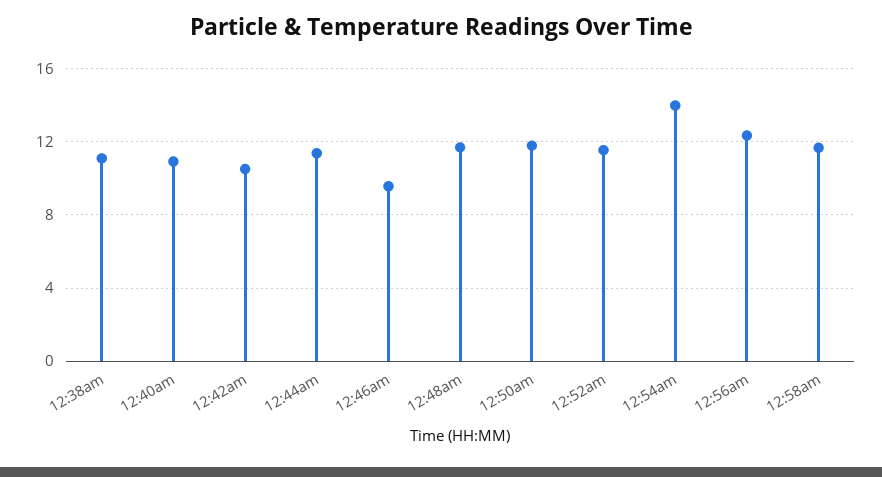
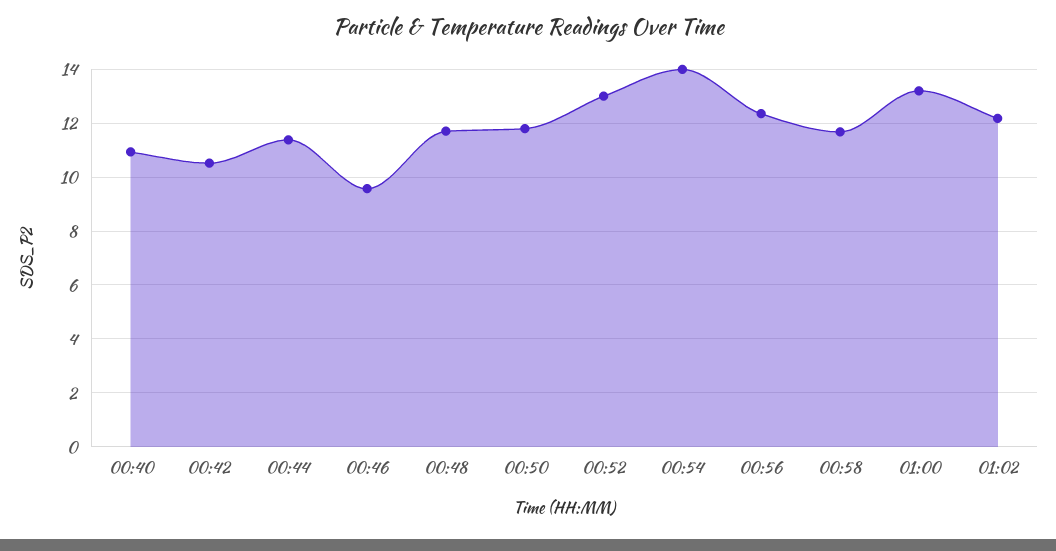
12:38am: 11 -> none
12:52am: 11.5 -> 13
01:00: none -> 13.25
01:02: none -> 12.25

